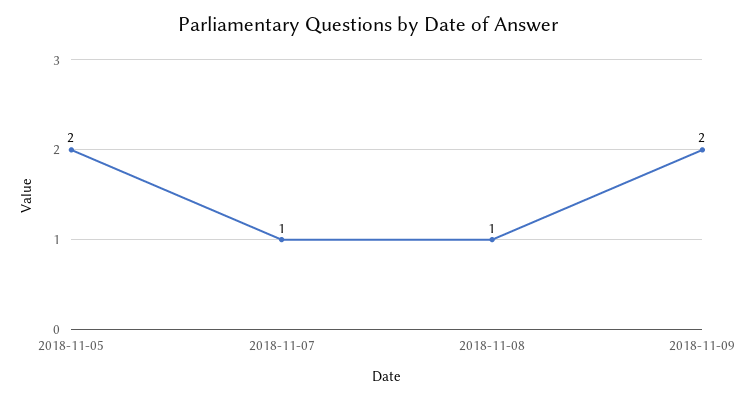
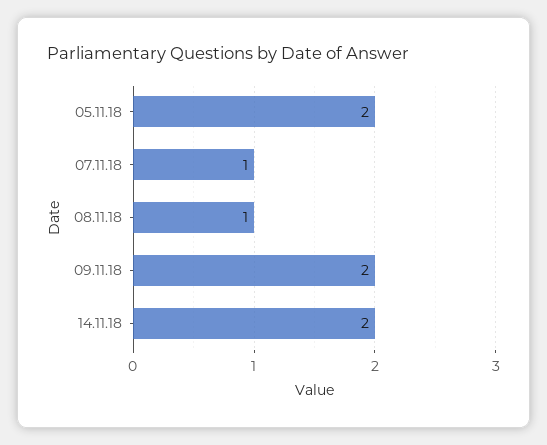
14.11.18: none -> 2

